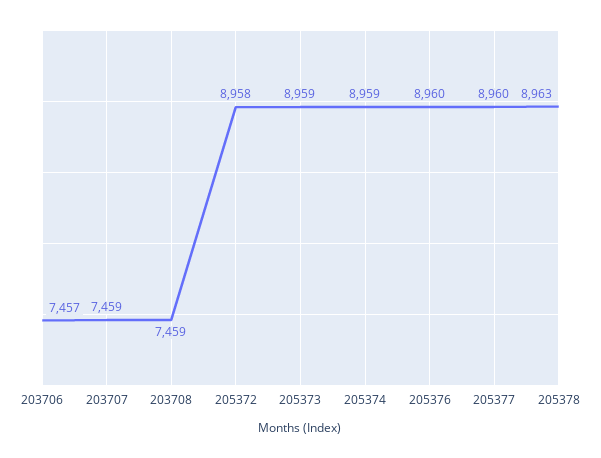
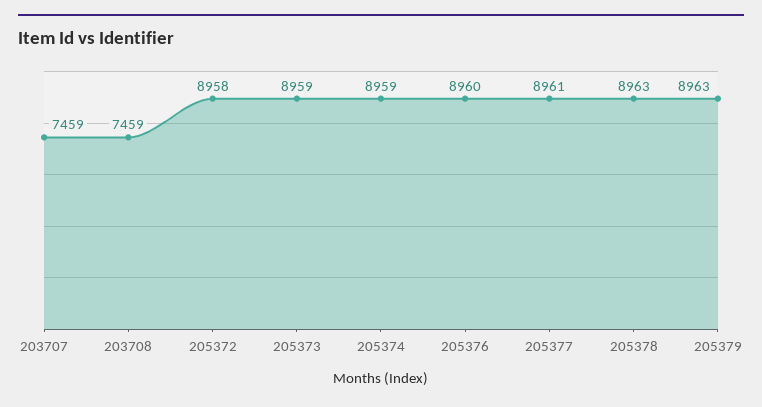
203706: 7457 -> none
205377: 8960 -> 8961
205379: none -> 8963

